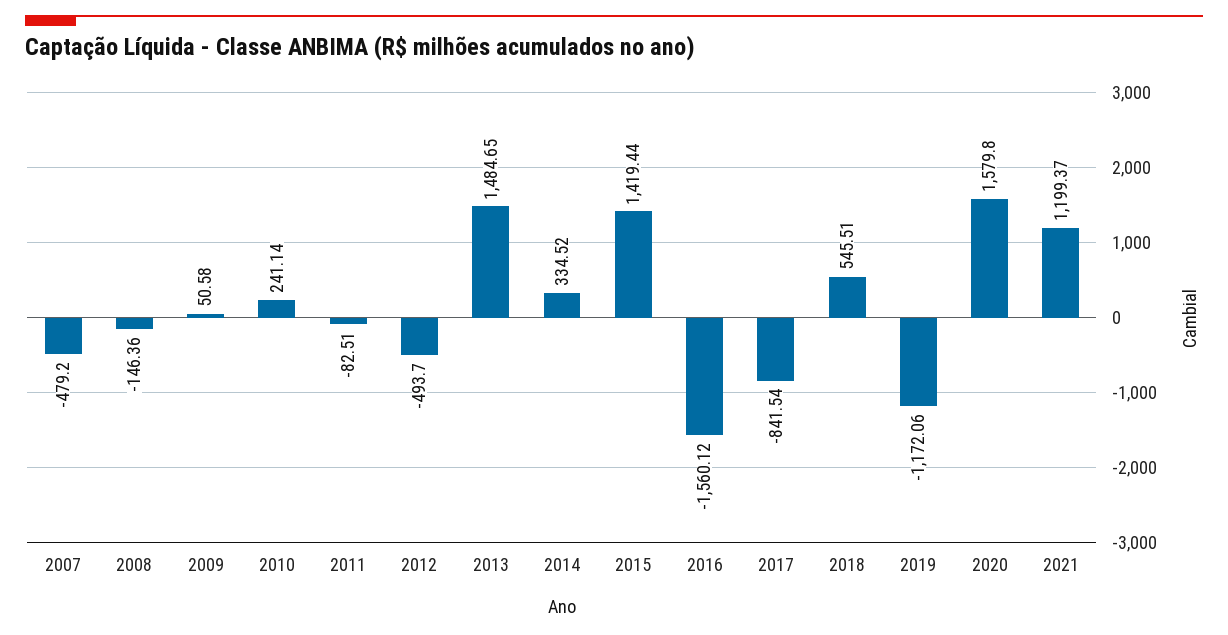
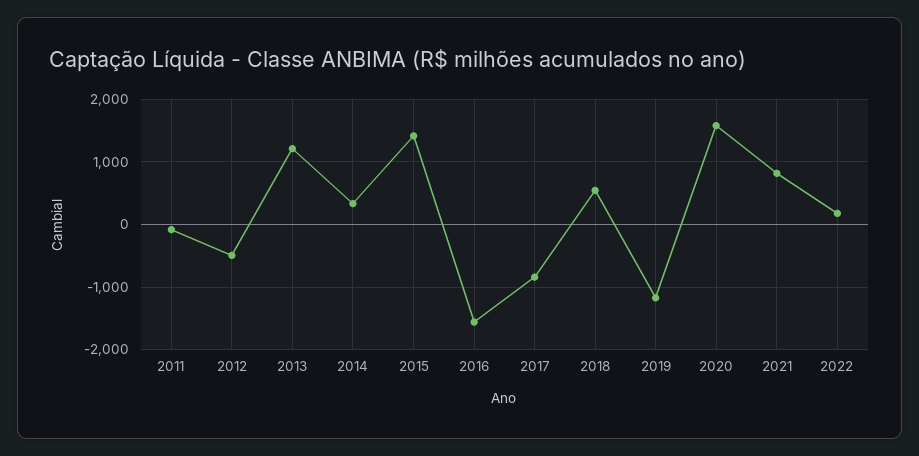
2007: -479.2 -> none
2008: -146.36 -> none
2009: 50.58 -> none
2010: 241.14 -> none
2013: 1484.65 -> 1200
2021: 1199.37 -> 800
2022: none -> 200

